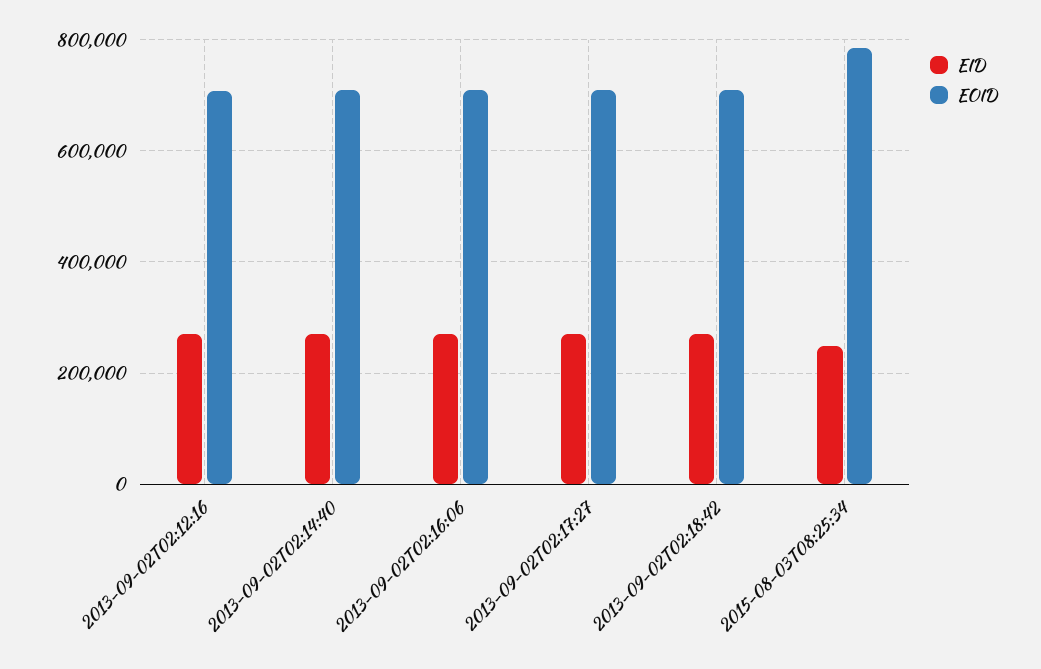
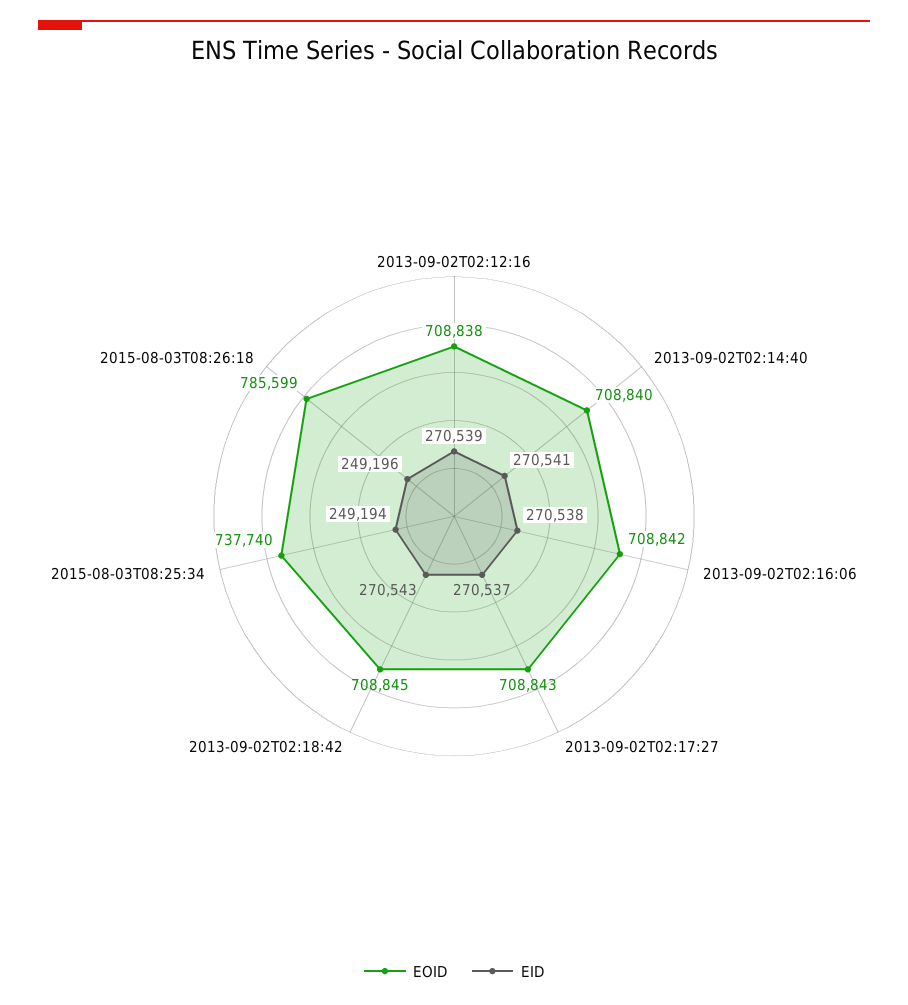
EOID, 2015-08-03T08:25:34: 780000 -> 737740
EOID, 2015-08-03T08:26:18: none -> 785599
EID, 2015-08-03T08:26:18: none -> 249196

